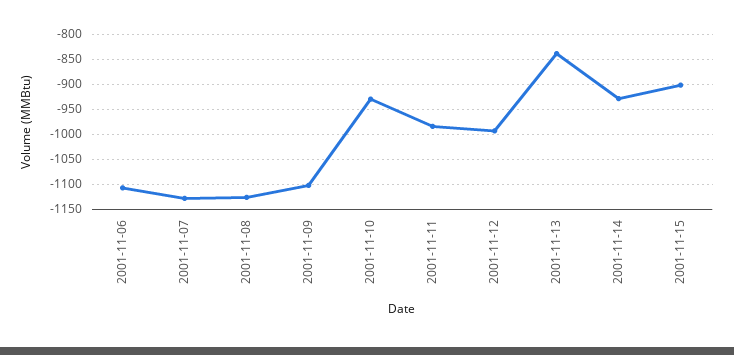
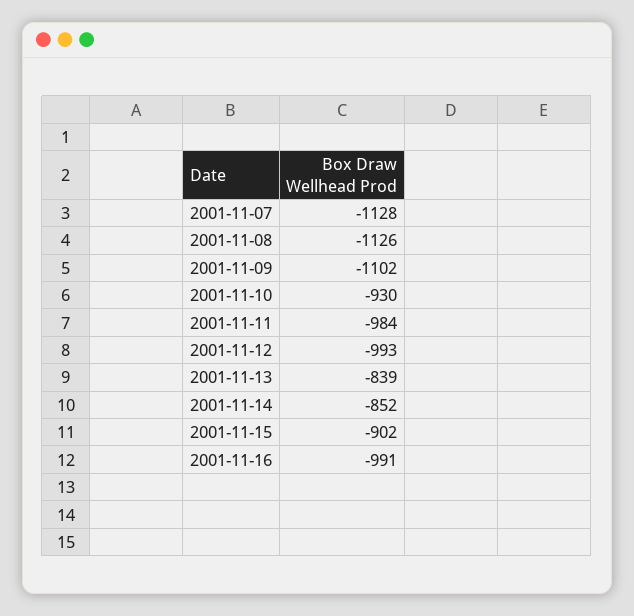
2001-11-06: -1100 -> none
2001-11-14: -925 -> -852
2001-11-16: none -> -991

